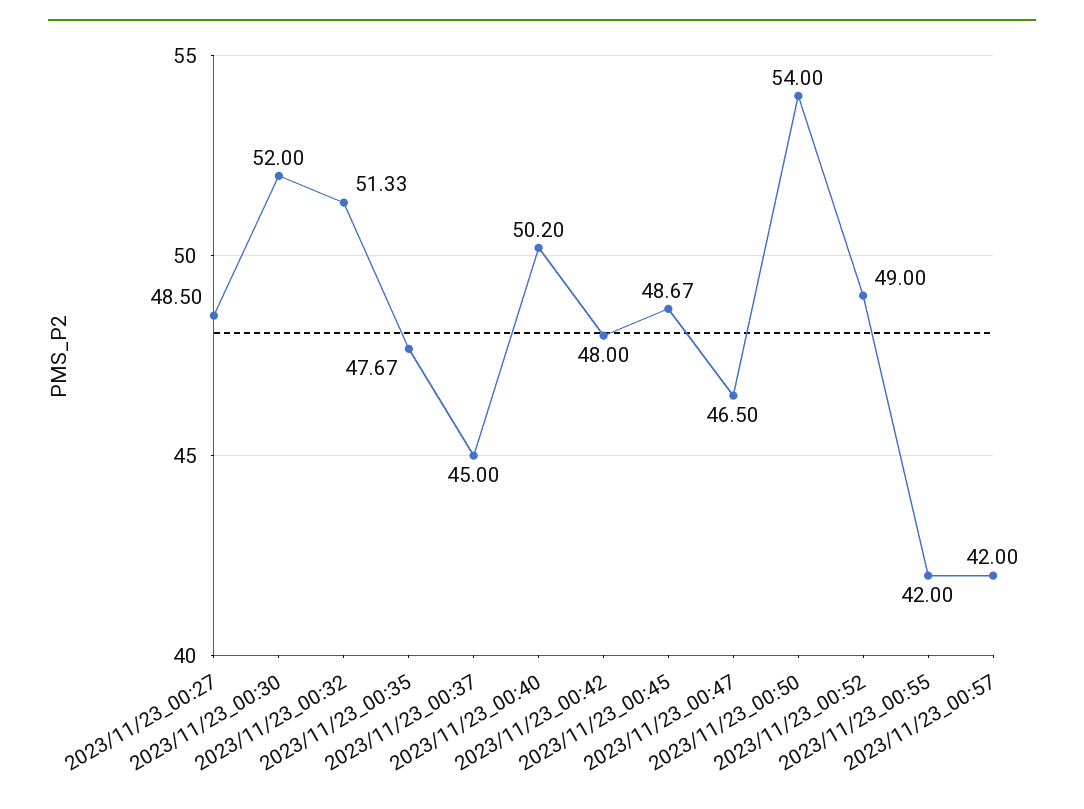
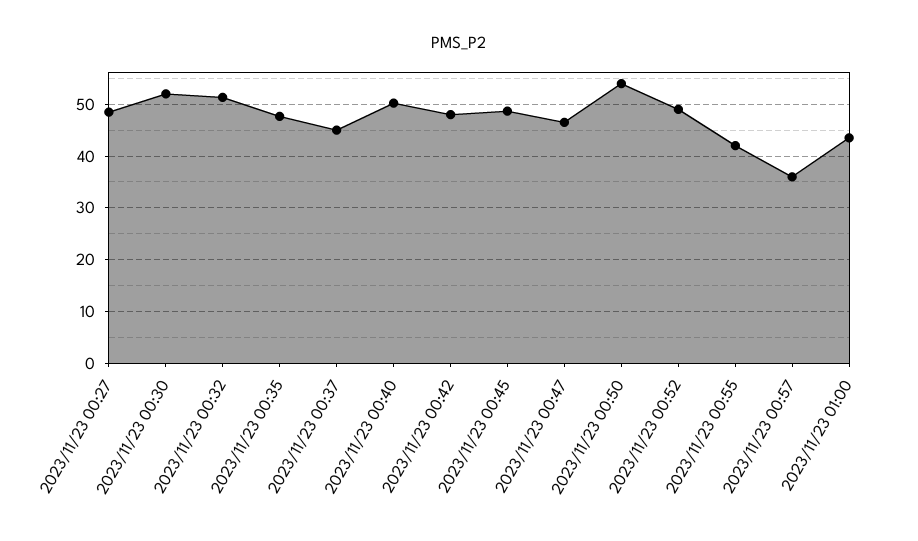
2023/11/23_00:57: 42 -> 36
2023/11/23 01:00: none -> 44

